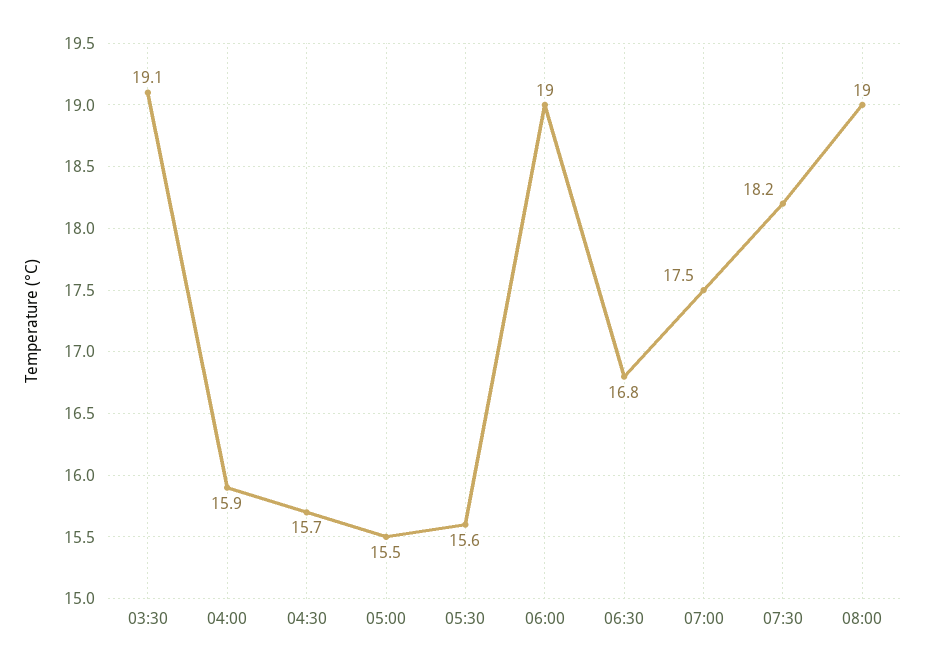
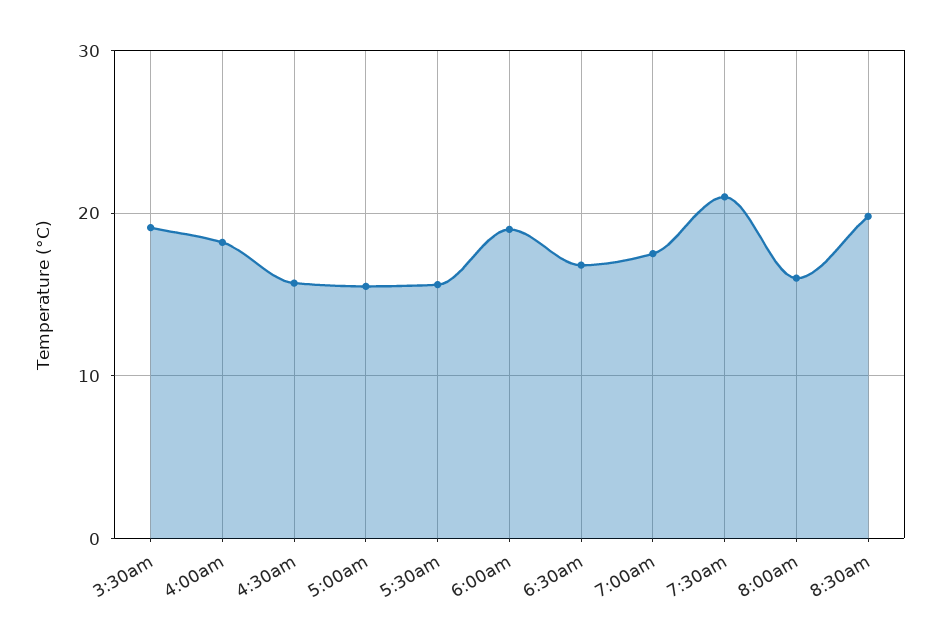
04:00: 15.9 -> 18
07:30: 18.2 -> 21
08:00: 19 -> 16
8:30am: none -> 20

